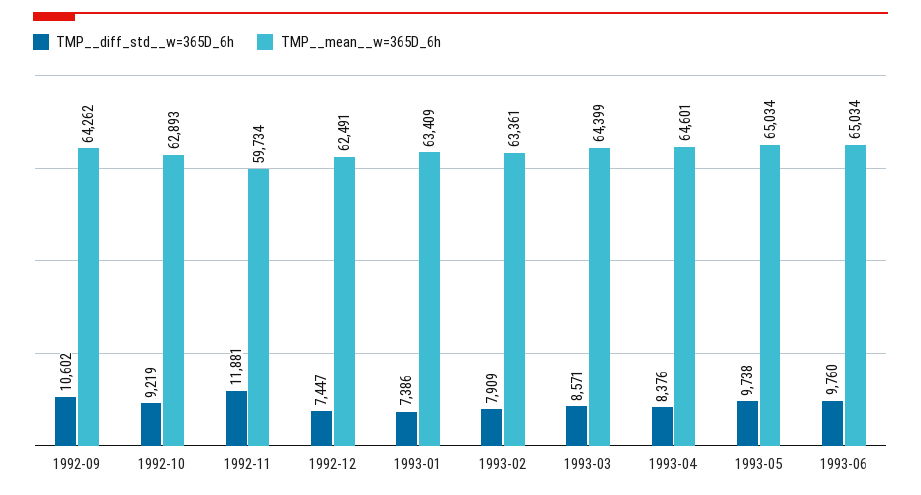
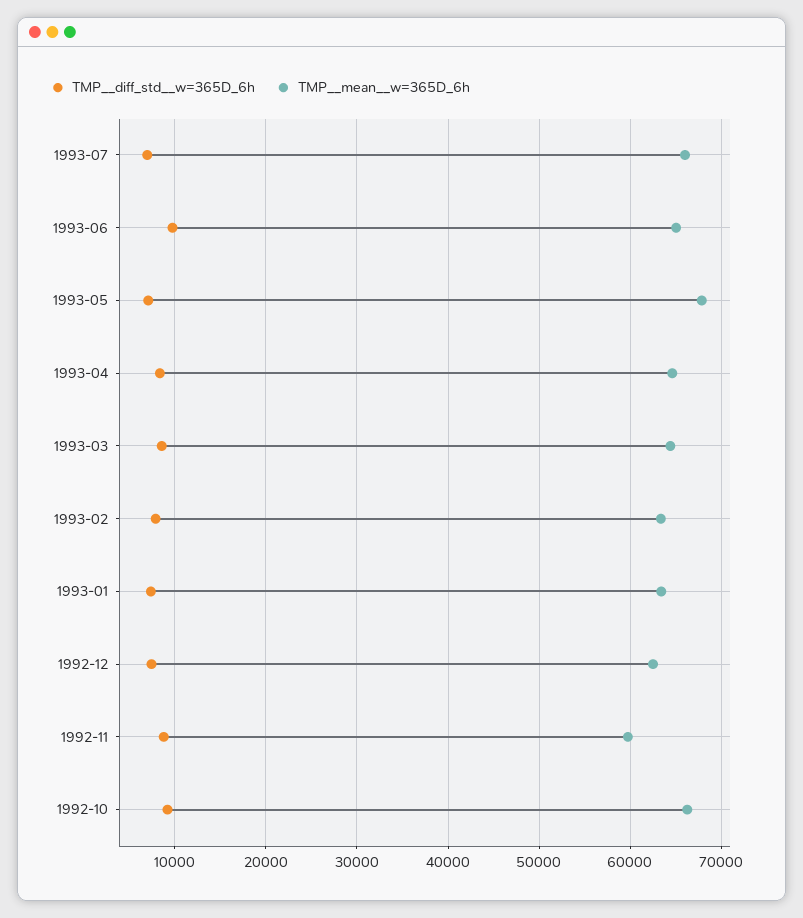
TMP__diff_std__w=365D_6h, 1992-09: 10602 -> none
TMP__mean__w=365D_6h, 1992-09: 64262 -> none
TMP__mean__w=365D_6h, 1992-10: 62893 -> 66000
TMP__diff_std__w=365D_6h, 1992-11: 11881 -> 9000
TMP__diff_std__w=365D_6h, 1993-05: 9738 -> 7000
TMP__mean__w=365D_6h, 1993-05: 65034 -> 68000
TMP__diff_std__w=365D_6h, 1993-07: none -> 7000
TMP__mean__w=365D_6h, 1993-07: none -> 66000

